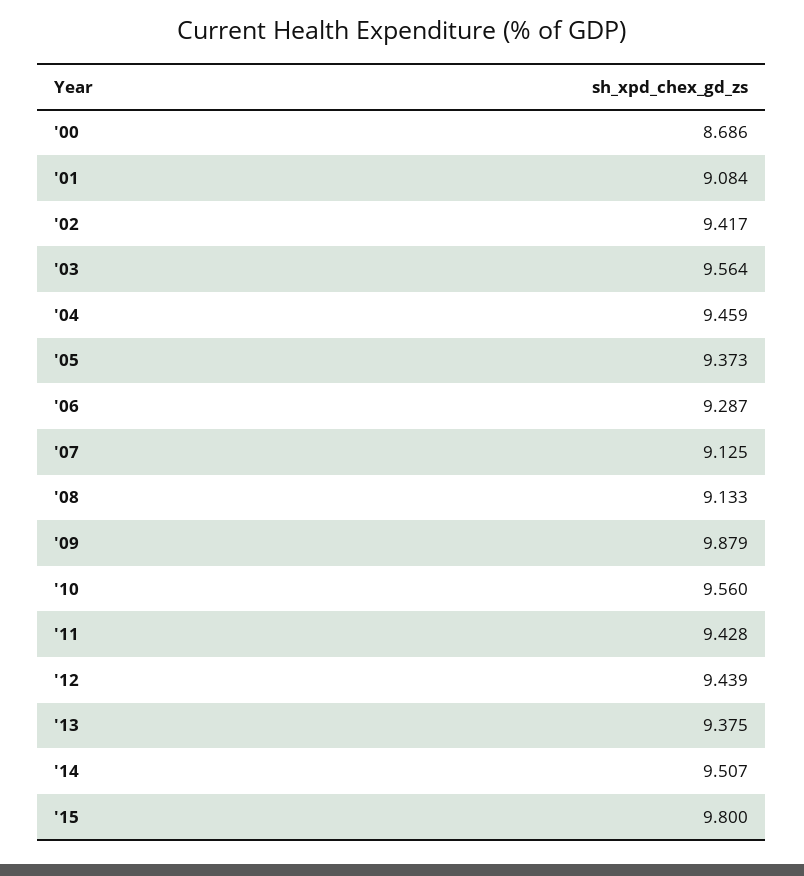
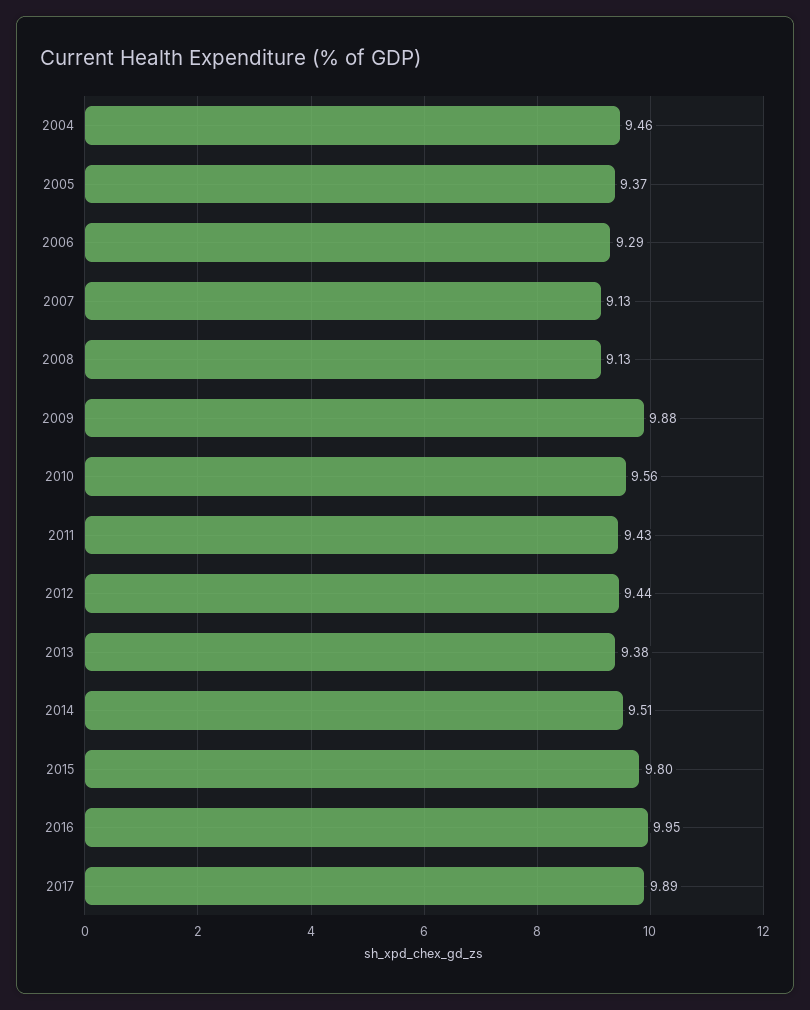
'00: 8.686 -> none
'01: 9.084 -> none
'02: 9.417 -> none
'03: 9.564 -> none
2016: none -> 9.95
2017: none -> 9.89

